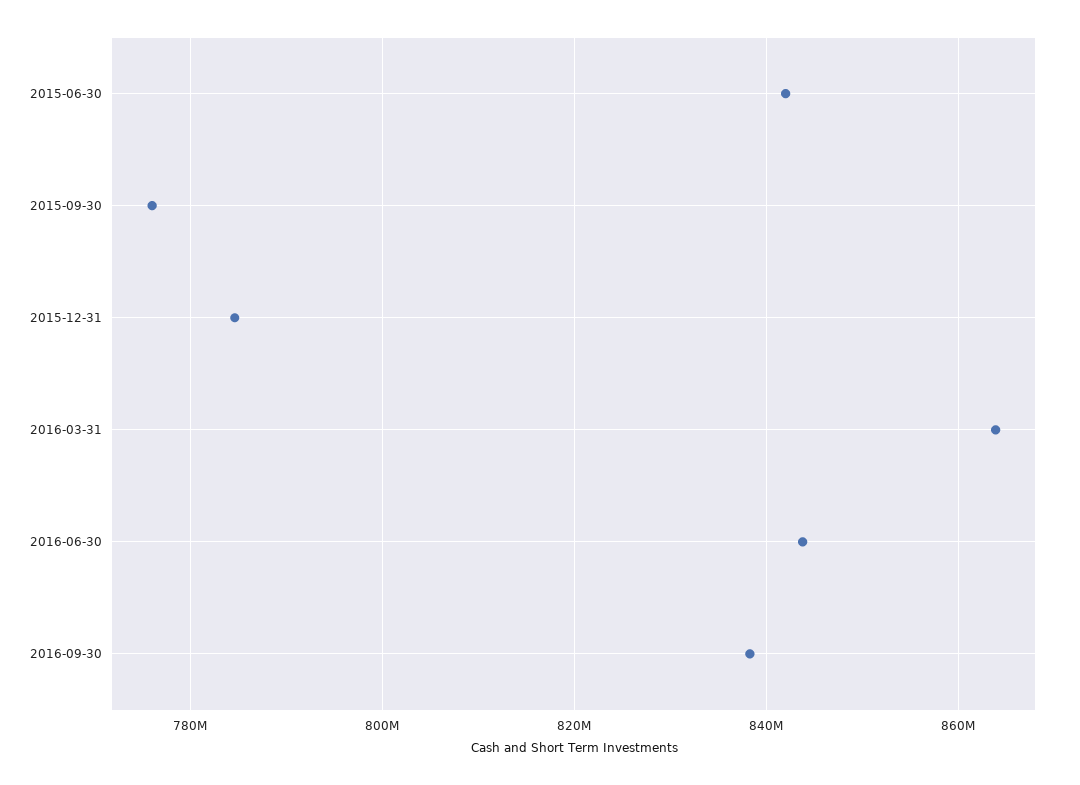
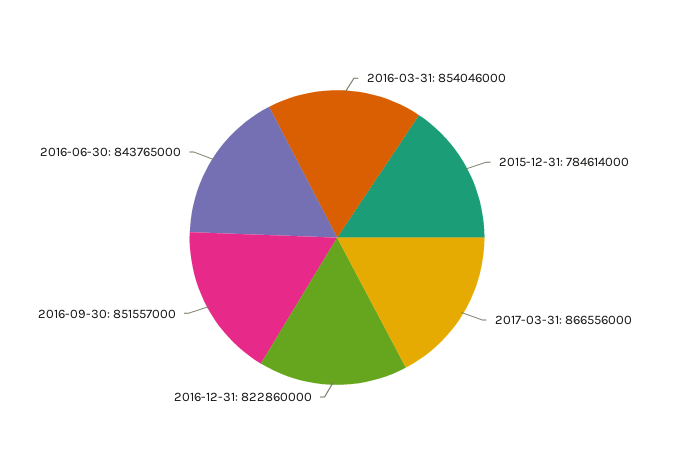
2015-06-30: 842000000 -> none
2015-09-30: 776000000 -> none
2016-03-31: 864000000 -> 854046000
2016-09-30: 838000000 -> 851557000
2017-03-31: none -> 866556000
2016-12-31: none -> 822860000

